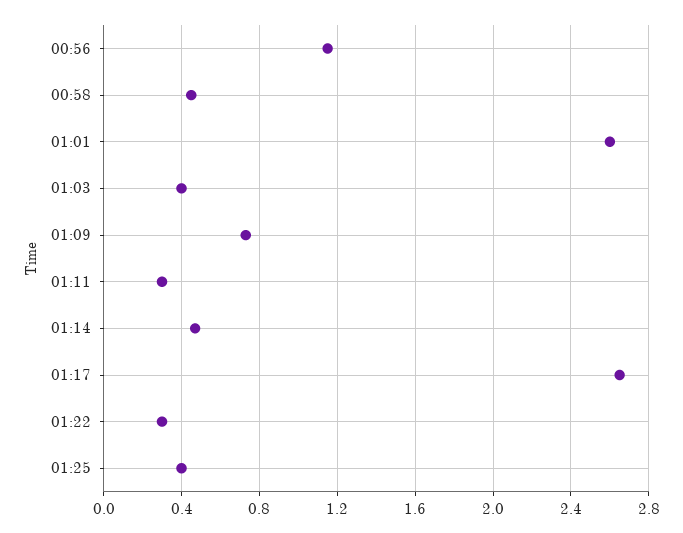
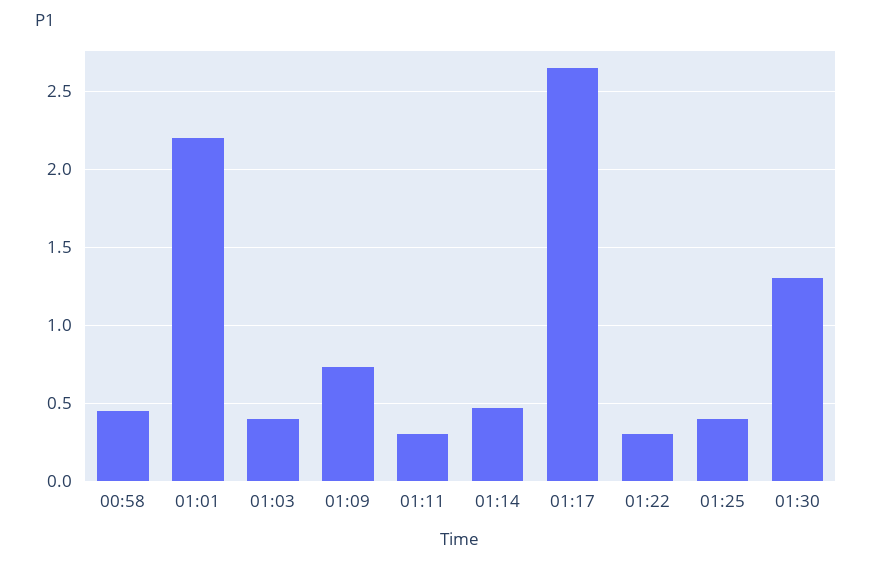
00:56: 1.15 -> none
01:01: 2.6 -> 2.2
01:30: none -> 1.3

